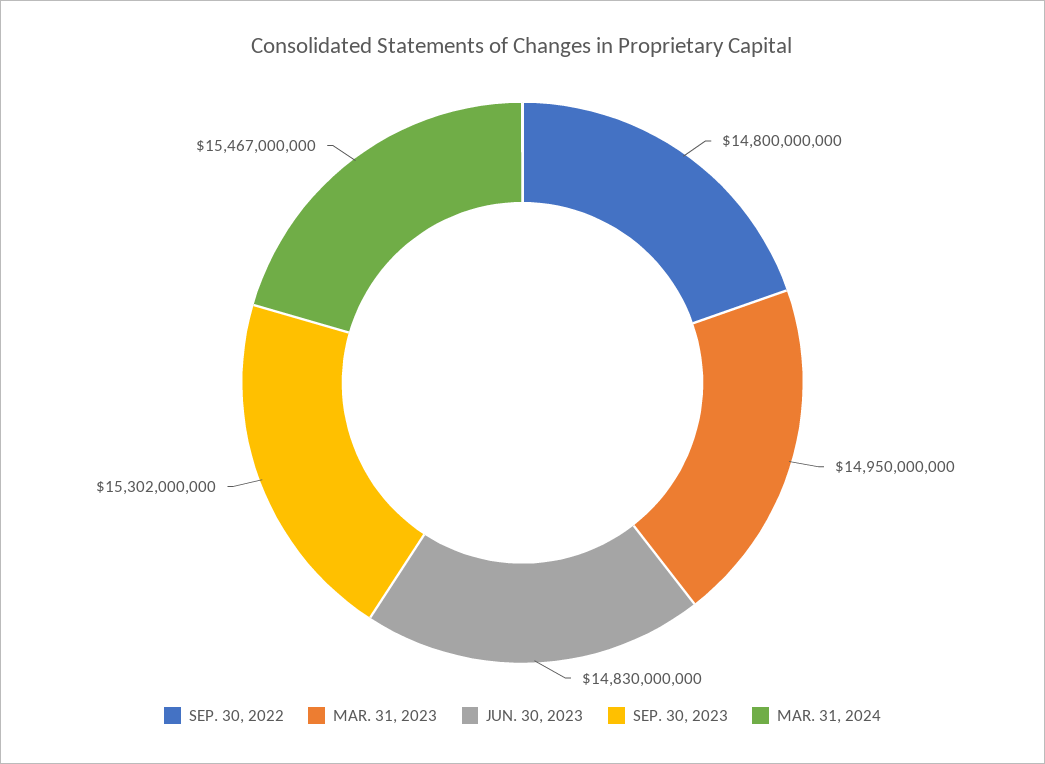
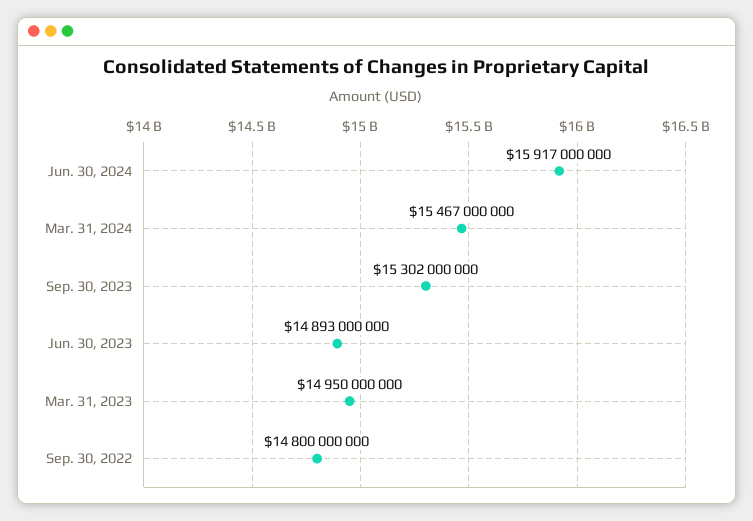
JUN. 30, 2023: 14830000000 -> 14893000000
Jun. 30, 2024: none -> 15917000000

